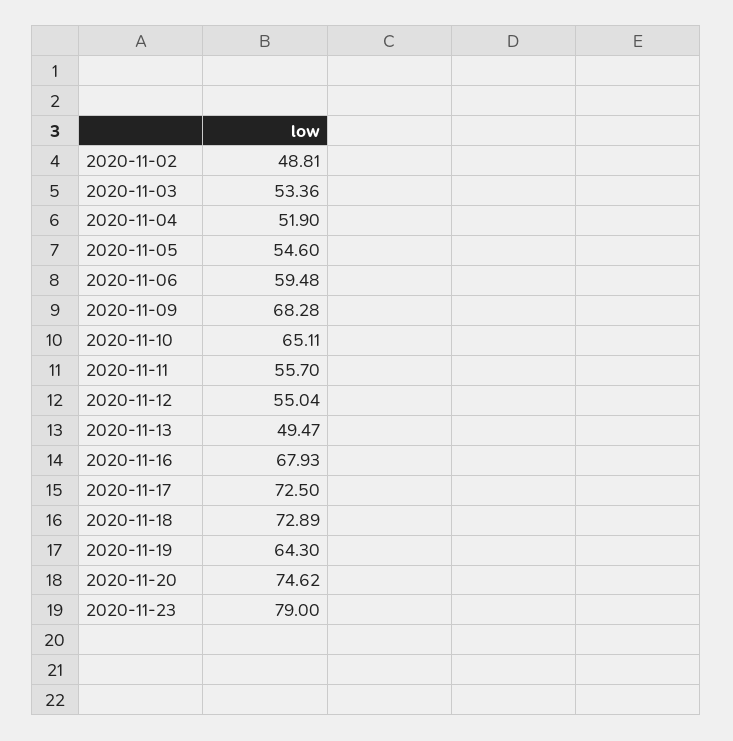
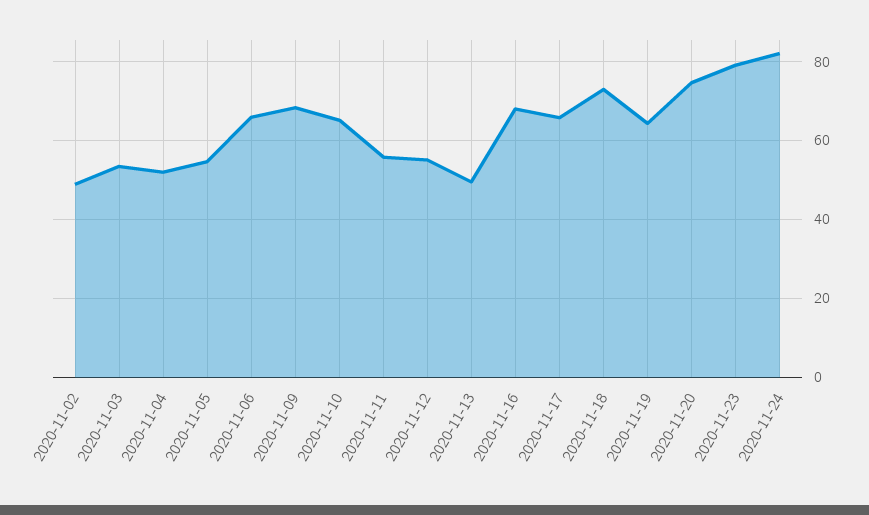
2020-11-06: 59.48 -> 66
2020-11-17: 72.5 -> 66
2020-11-24: none -> 82

